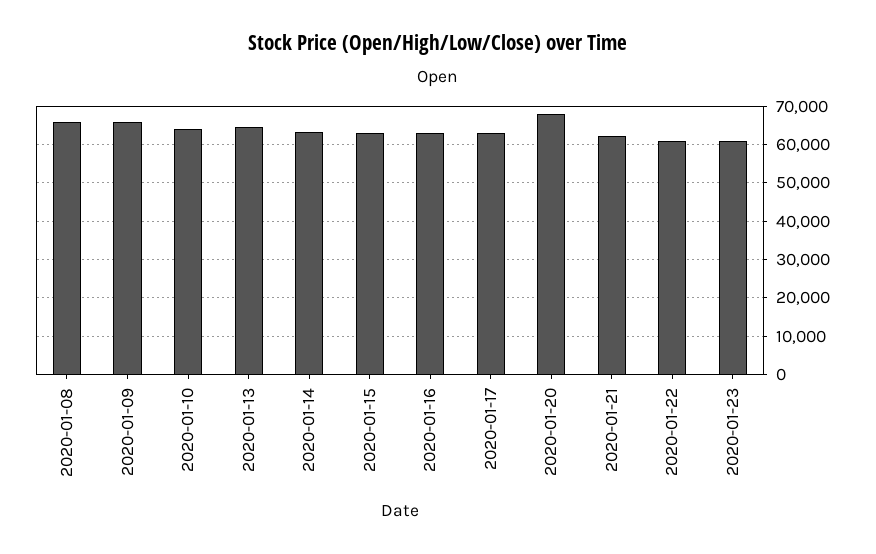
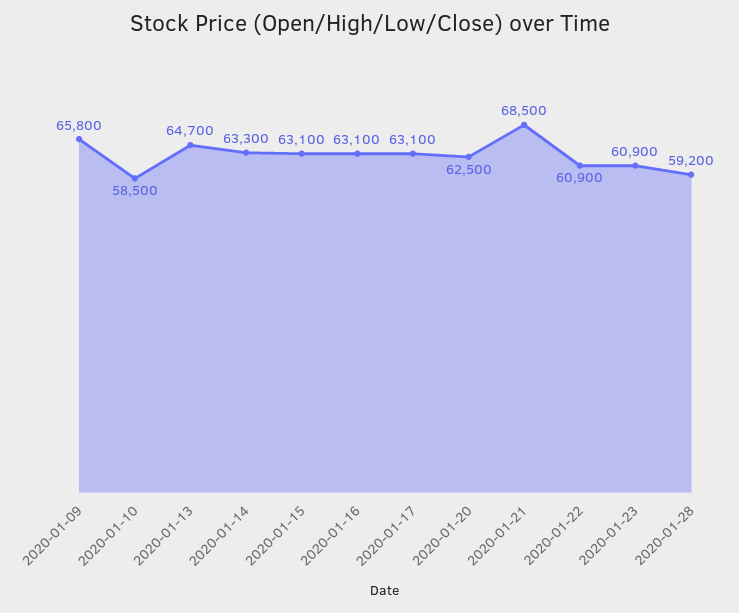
2020-01-08: 66000 -> none
2020-01-10: 64000 -> 58500
2020-01-20: 68000 -> 62500
2020-01-21: 62000 -> 68500
2020-01-28: none -> 59200

